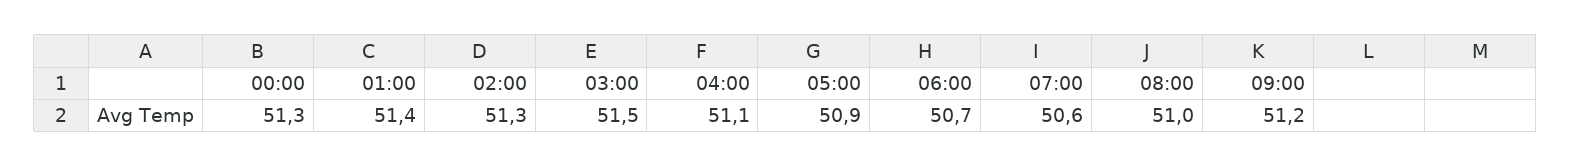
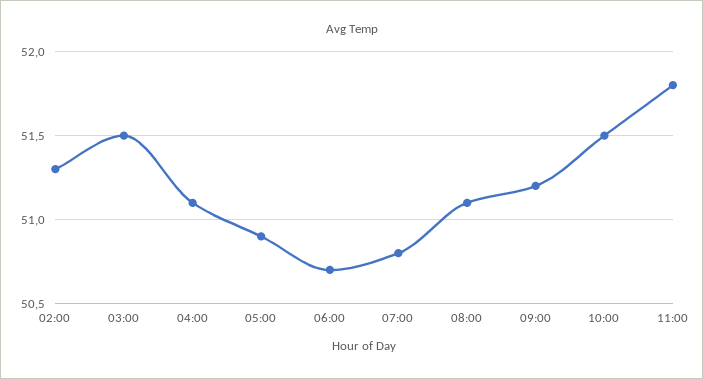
00:00: 51.3 -> none
01:00: 51.4 -> none
07:00: 50.6 -> 50.8
08:00: 51 -> 51.1
10:00: none -> 51.5
11:00: none -> 51.8

